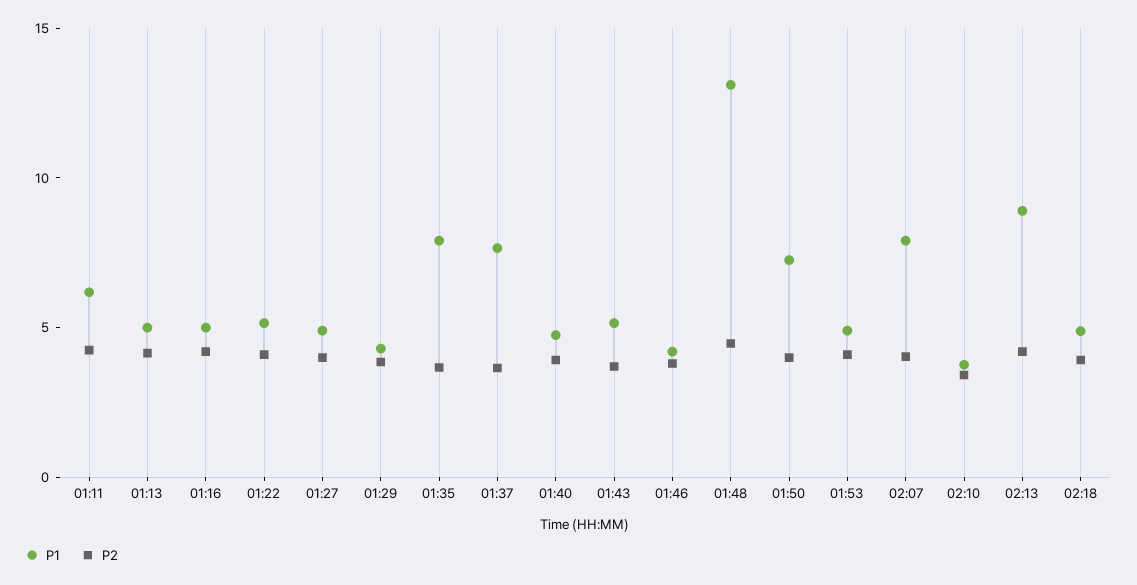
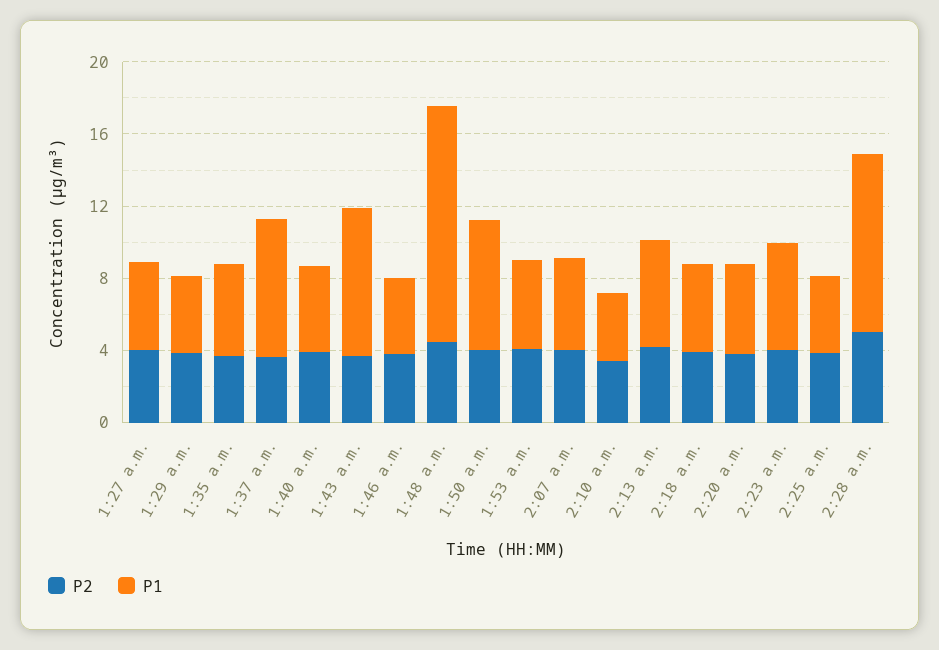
P1, 01:11: 6 -> none
P2, 01:11: 4 -> none
P1, 01:13: 5 -> none
P2, 01:13: 4 -> none
P1, 01:16: 5 -> none
P2, 01:16: 4 -> none
P1, 01:22: 5 -> none
P2, 01:22: 4 -> none
P1, 01:35: 8 -> 5
P1, 01:43: 5 -> 8
P1, 02:07: 8 -> 5
P1, 02:13: 9 -> 6
P2, 2:20 a.m.: none -> 4
P1, 2:20 a.m.: none -> 5
P2, 2:23 a.m.: none -> 4
P1, 2:23 a.m.: none -> 6
P2, 2:25 a.m.: none -> 4
P1, 2:25 a.m.: none -> 4
P2, 2:28 a.m.: none -> 5
P1, 2:28 a.m.: none -> 10

